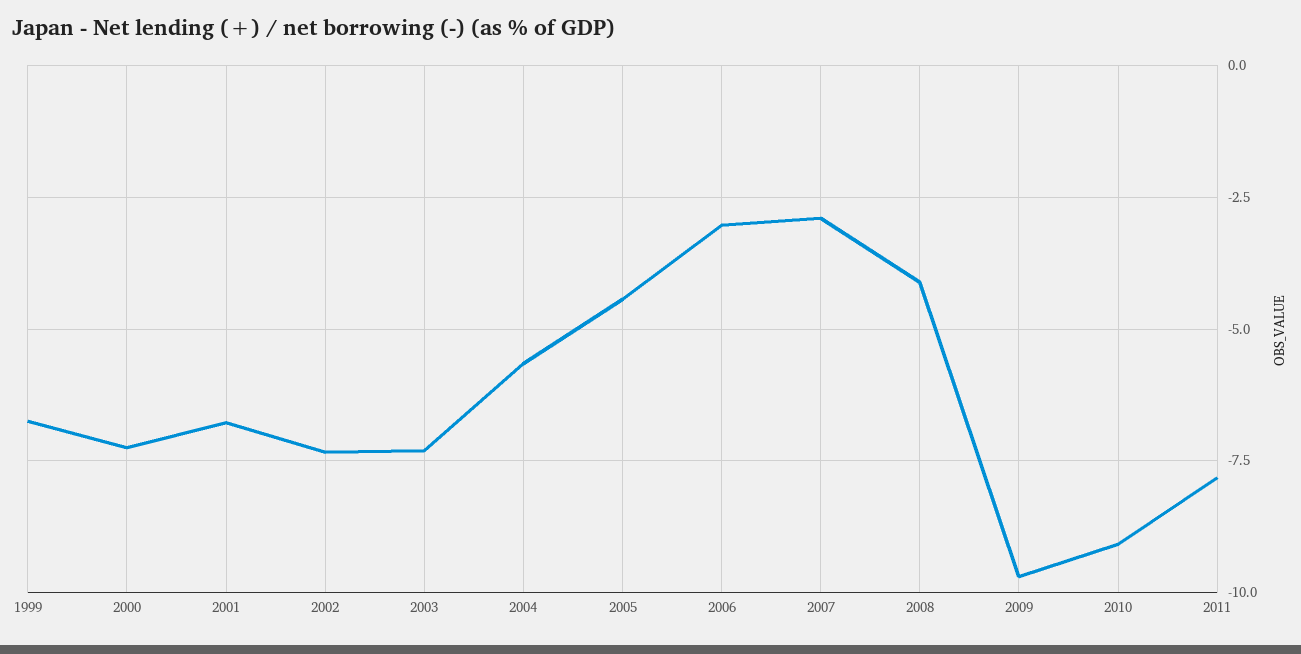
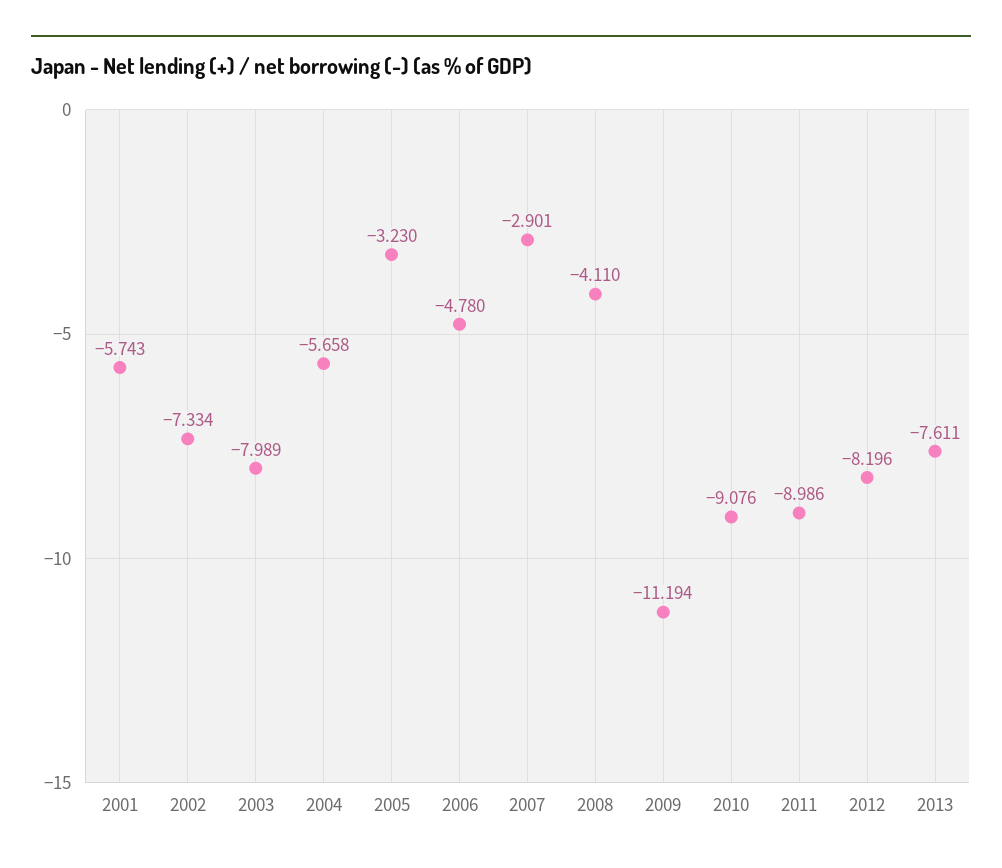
1999: -6.75 -> none
2000: -7.25 -> none
2001: -6.75 -> -5.743
2003: -7.25 -> -7.989
2005: -4.5 -> -3.23
2006: -3 -> -4.78
2009: -9.75 -> -11.194
2011: -7.75 -> -8.986
2012: none -> -8.196
2013: none -> -7.611

